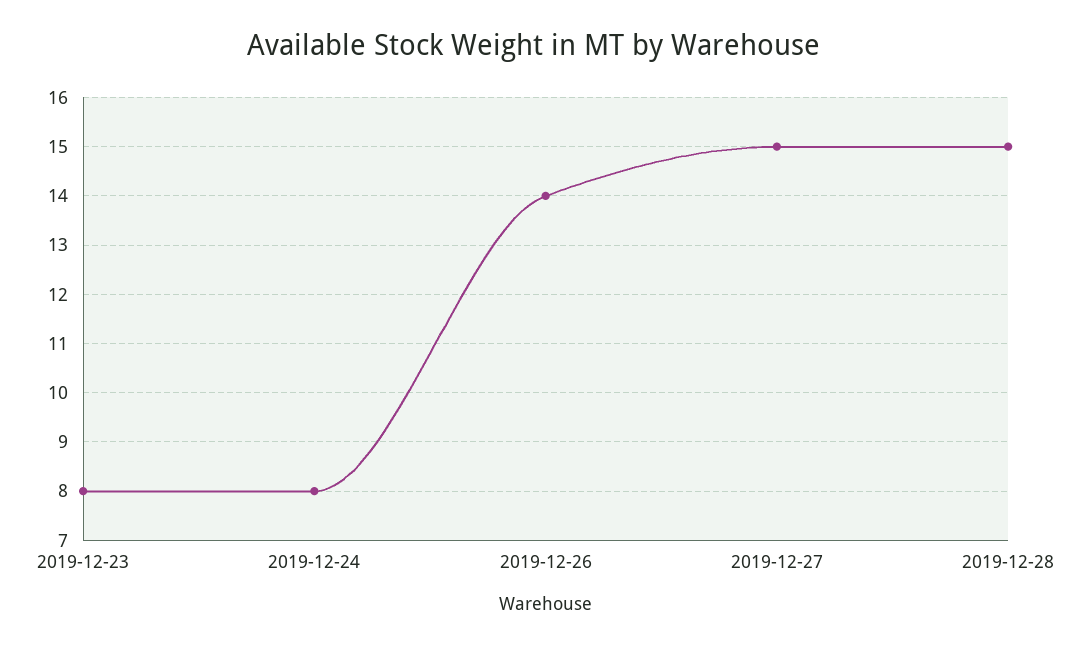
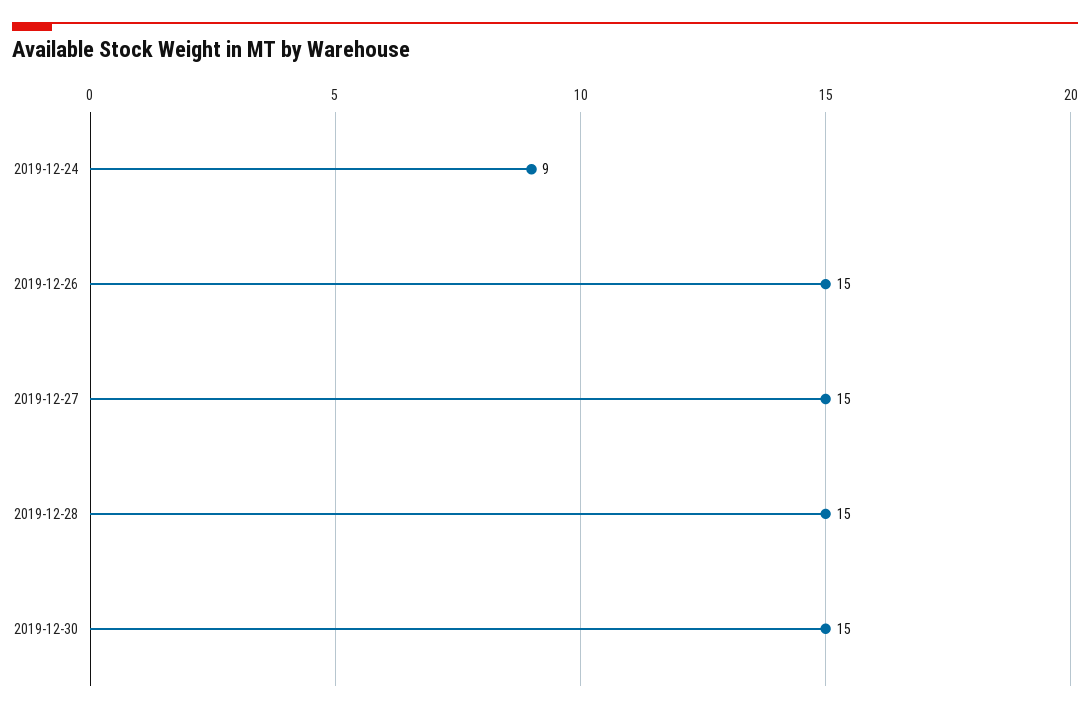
2019-12-23: 8 -> none
2019-12-24: 8 -> 9
2019-12-26: 14 -> 15
2019-12-30: none -> 15

